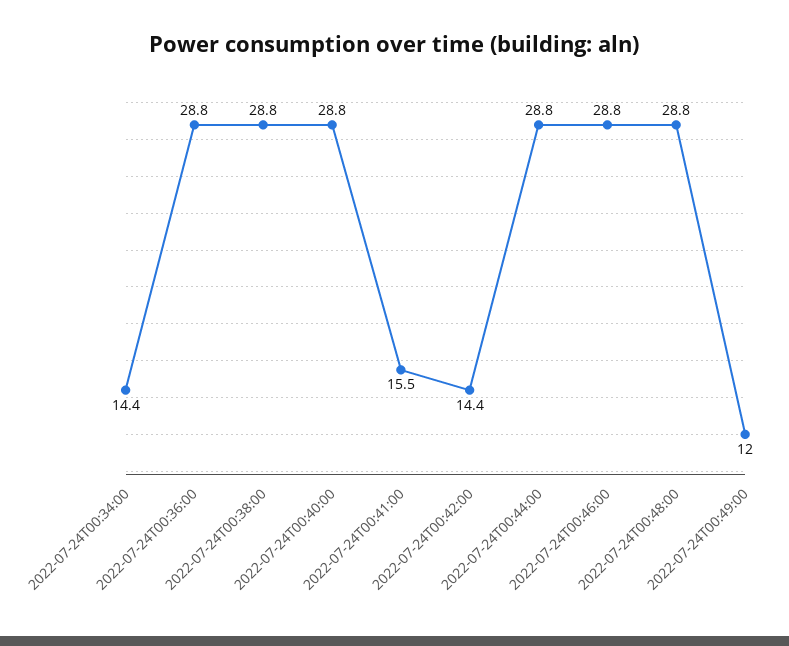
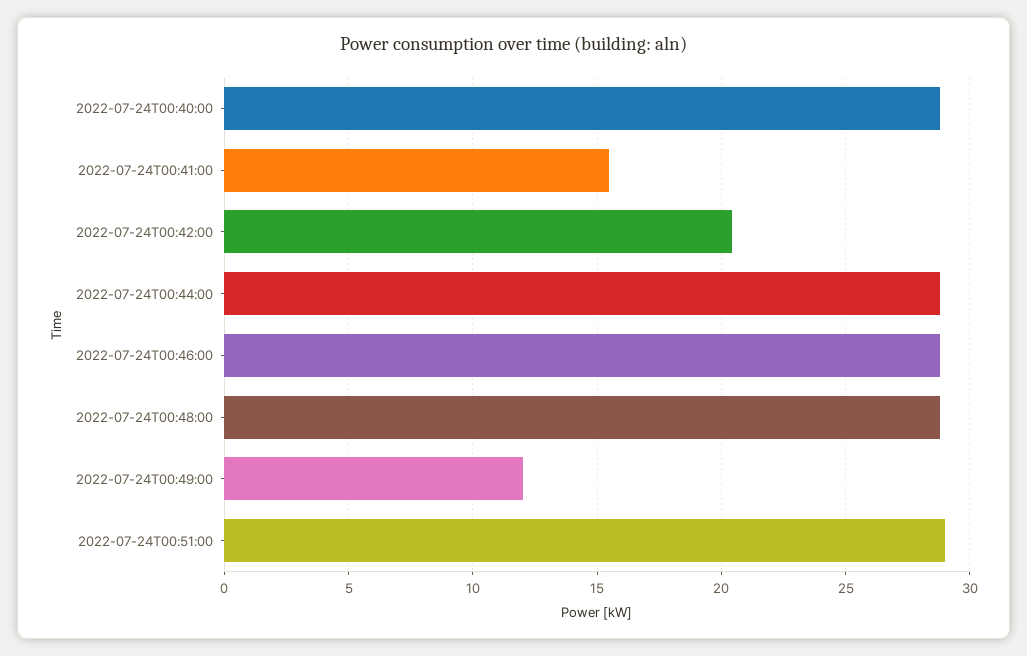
2022-07-24T00:34:00: 14.4 -> none
2022-07-24T00:36:00: 28.8 -> none
2022-07-24T00:38:00: 28.8 -> none
2022-07-24T00:42:00: 14.4 -> 20.5
2022-07-24T00:51:00: none -> 29

